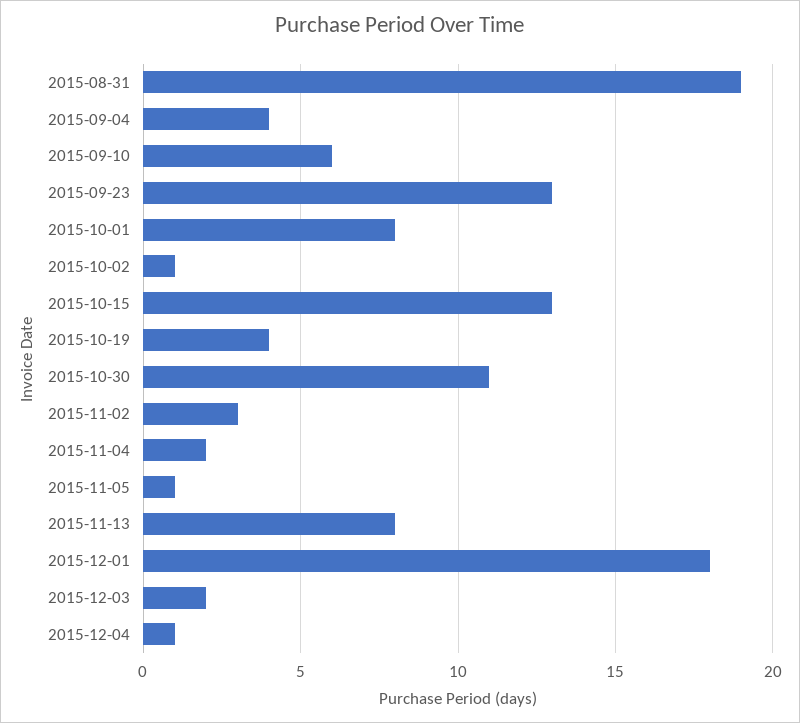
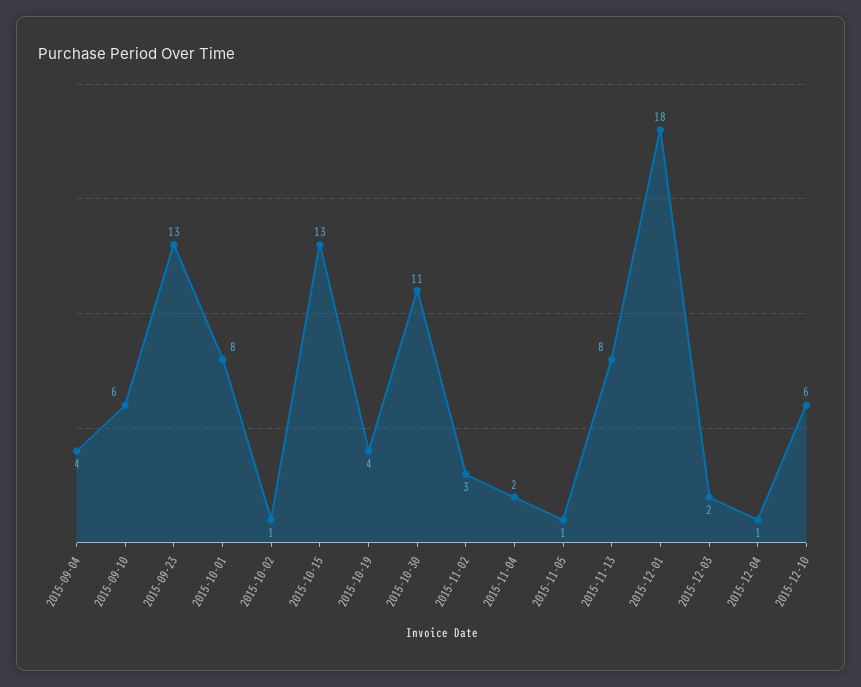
2015-08-31: 19 -> none
2015-12-10: none -> 6

